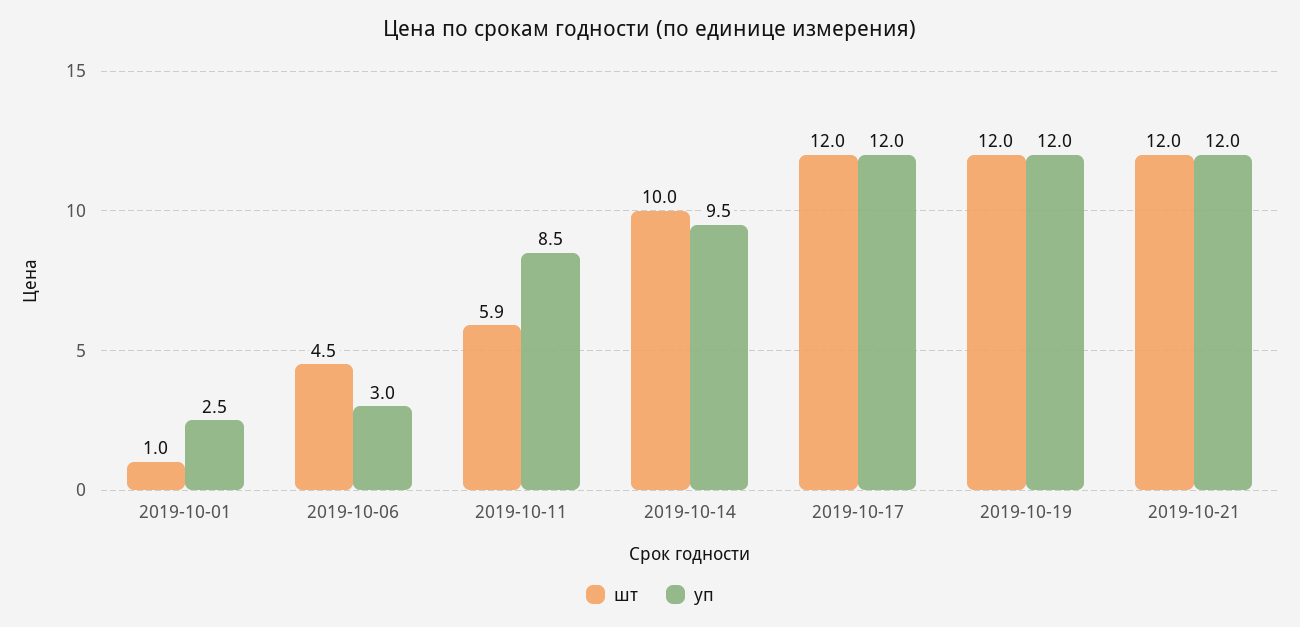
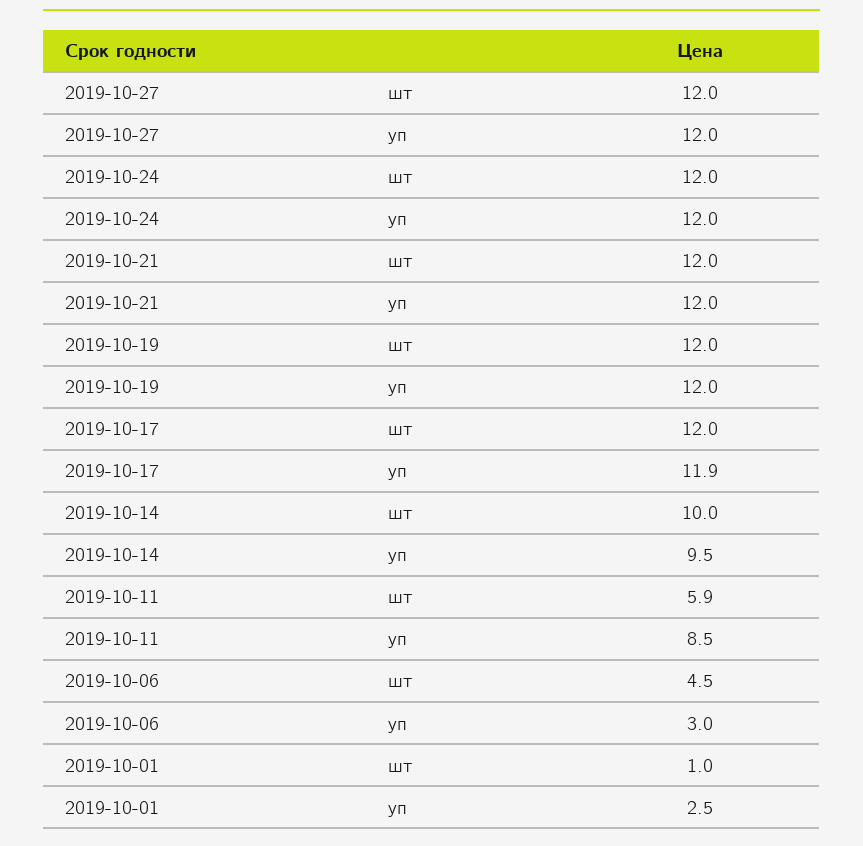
уп, 2019-10-17: 12 -> 11.9
шт, 2019-10-27: none -> 12
уп, 2019-10-27: none -> 12
шт, 2019-10-24: none -> 12
уп, 2019-10-24: none -> 12

